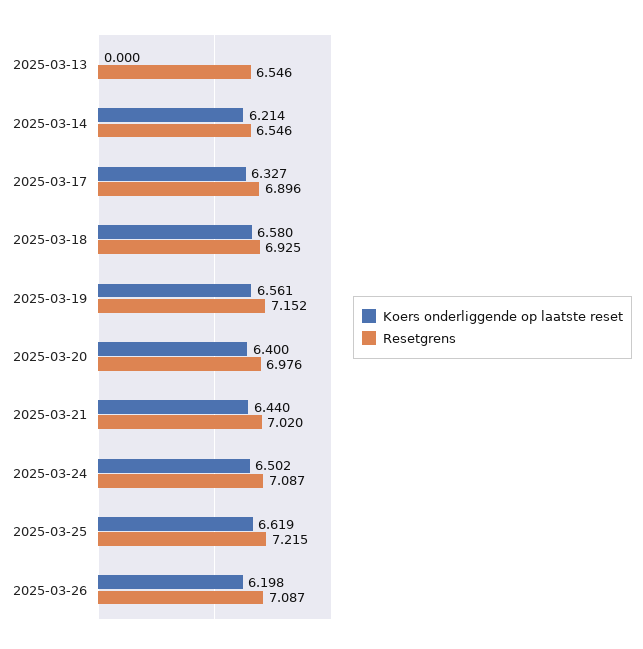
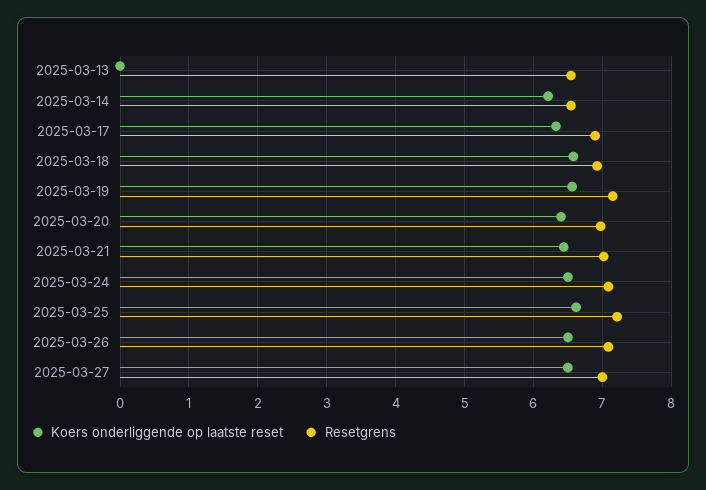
Koers onderliggende op laatste reset, 2025-03-26: 6.198 -> 6.5
Koers onderliggende op laatste reset, 2025-03-27: none -> 6.5
Resetgrens, 2025-03-27: none -> 7

